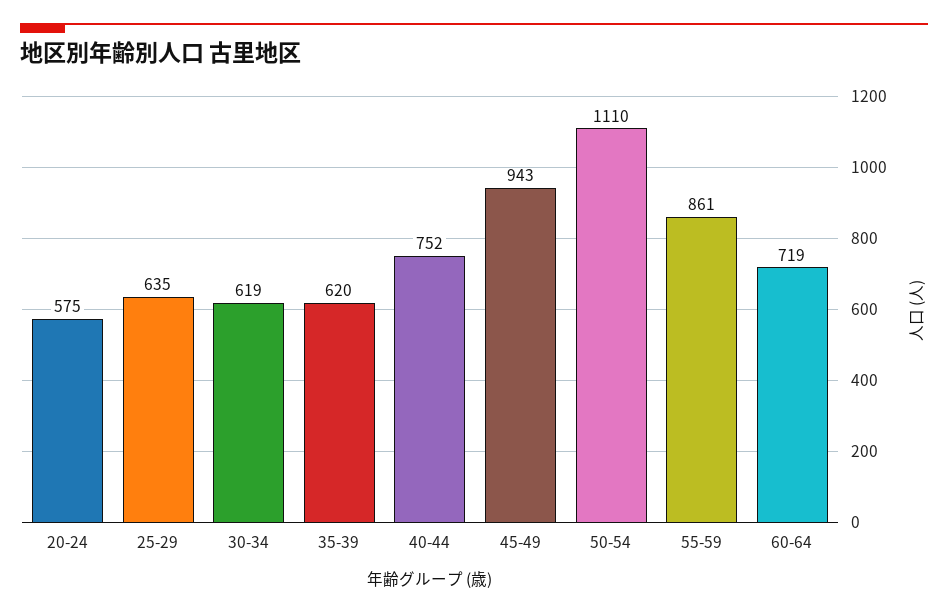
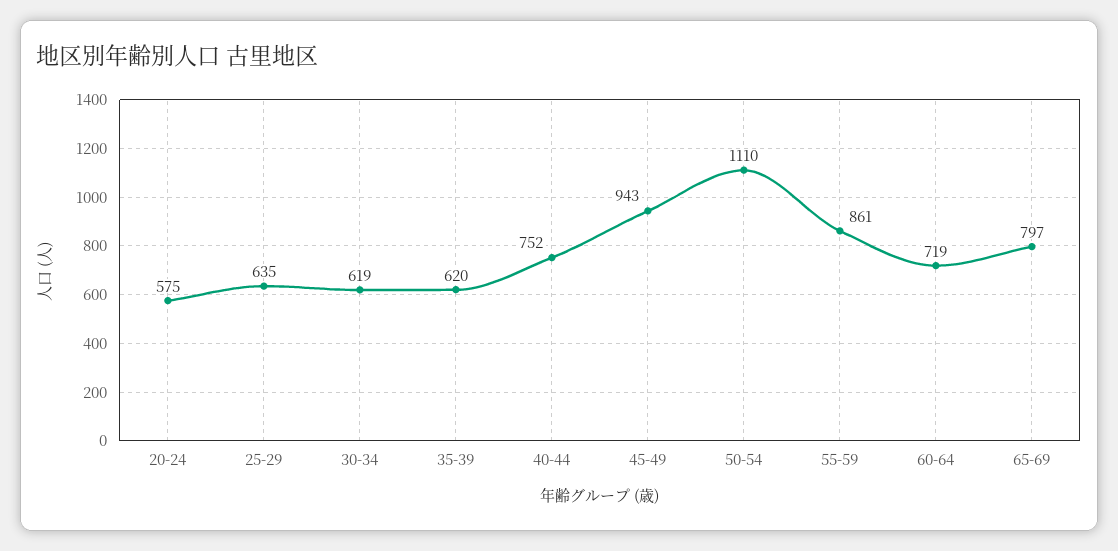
65-69: none -> 797

